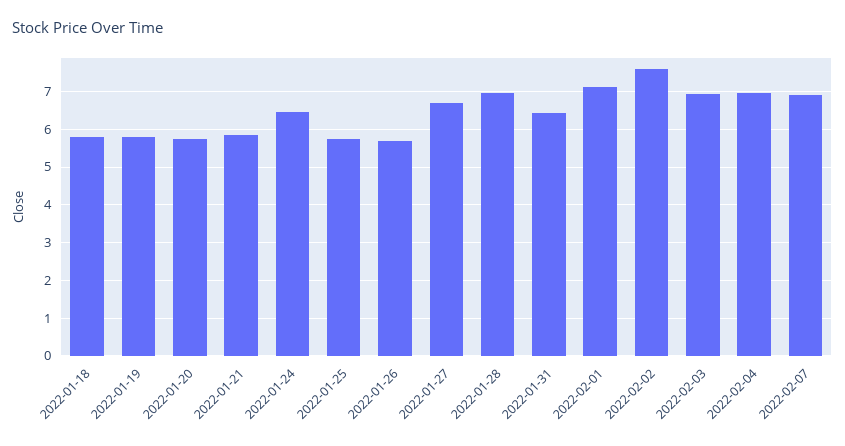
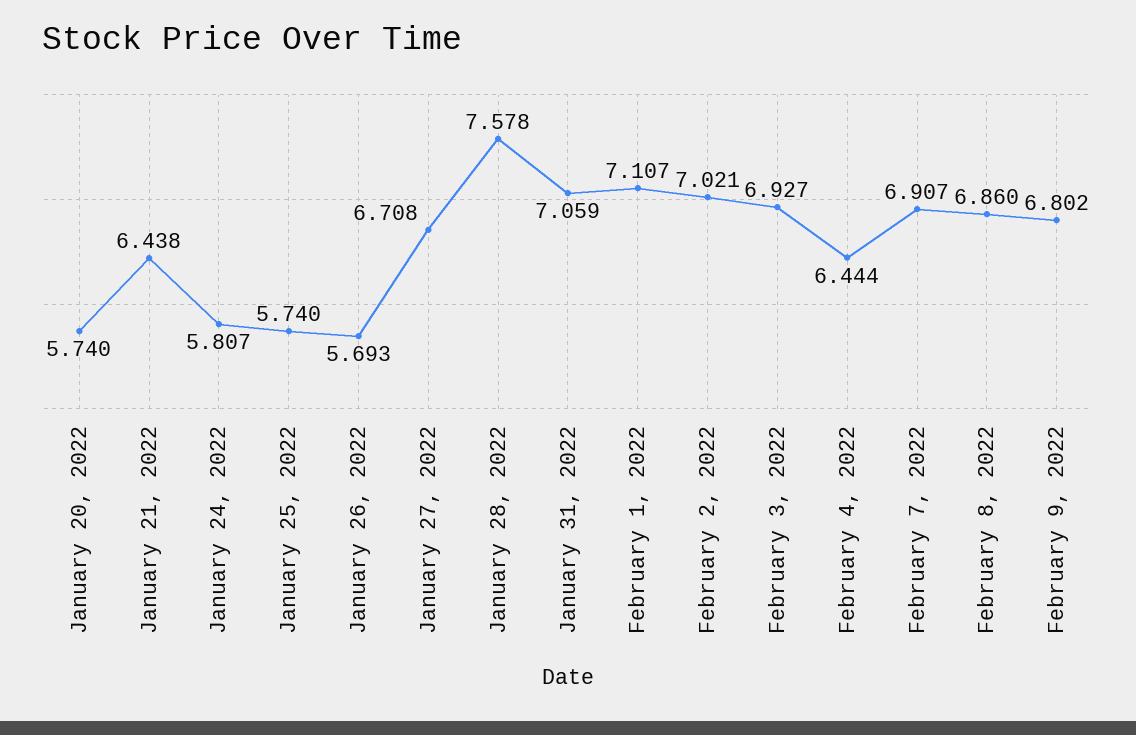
2022-01-18: 5.8 -> none
2022-01-19: 5.8 -> none
2022-01-21: 5.8 -> 6.438
2022-01-24: 6.4 -> 5.807
2022-01-28: 7 -> 7.578
2022-01-31: 6.4 -> 7.059
2022-02-02: 7.6 -> 7.021
2022-02-04: 7 -> 6.444
February 8, 2022: none -> 6.86
February 9, 2022: none -> 6.802

